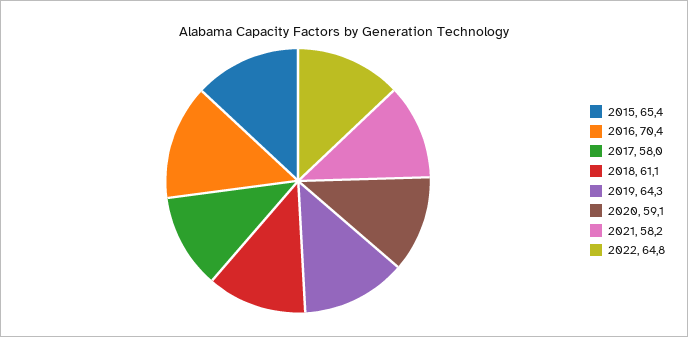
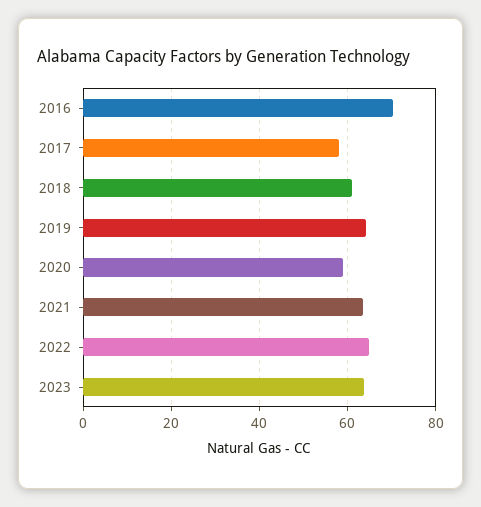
2015: 65.4 -> none
2021: 58.2 -> 64
2023: none -> 64

